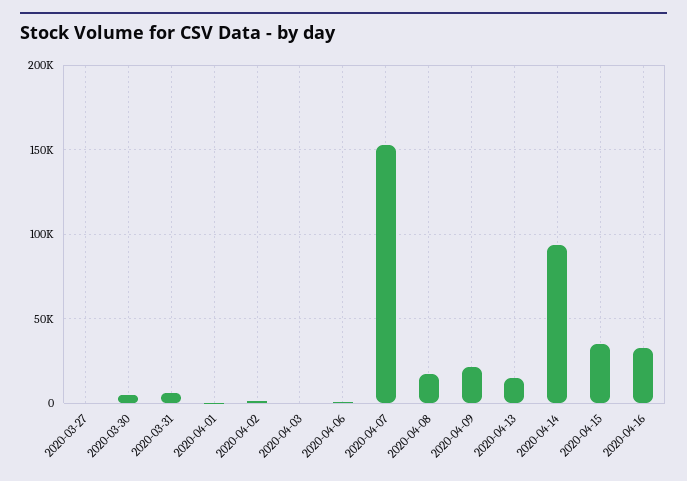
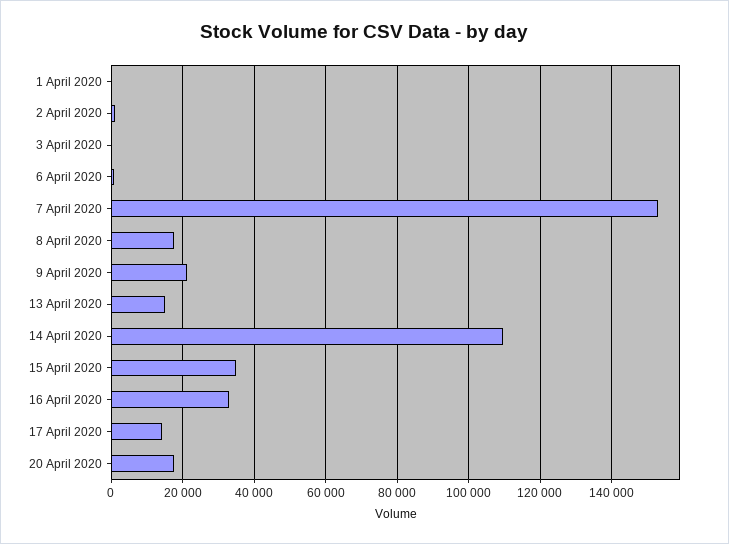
2020-03-27: 0 -> none
2020-03-30: 5000 -> none
2020-03-31: 5000 -> none
2020-04-14: 95000 -> 110000
17 April 2020: none -> 14000
20 April 2020: none -> 18000

